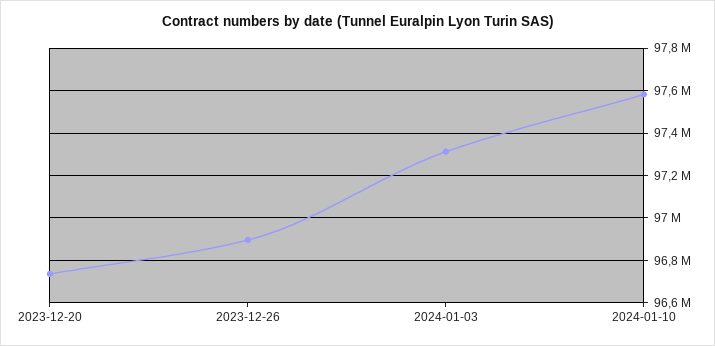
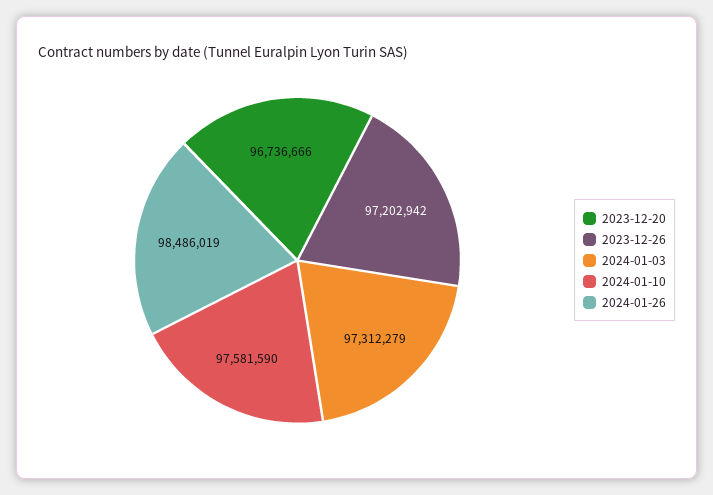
2023-12-26: 96900000 -> 97202942
2024-01-26: none -> 98486019

